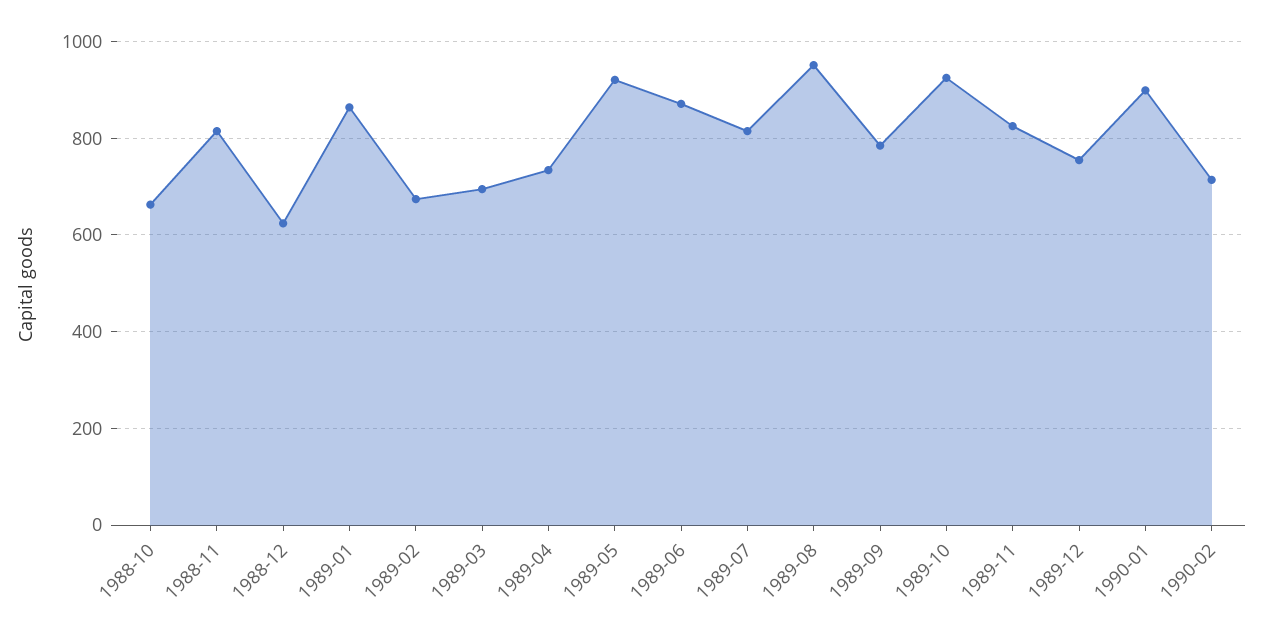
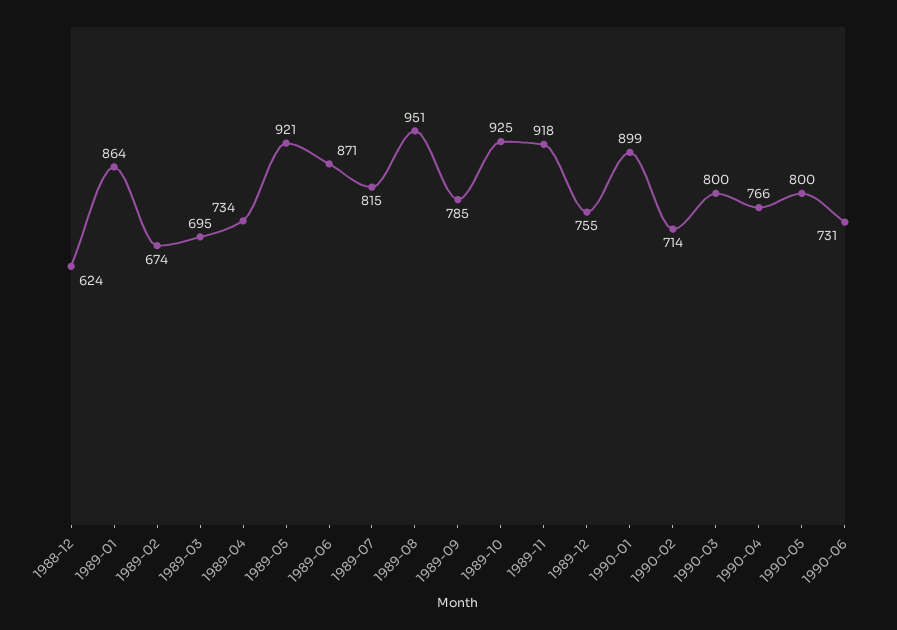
1988-10: 660 -> none
1988-11: 820 -> none
1989-11: 820 -> 918
1990-03: none -> 800
1990-04: none -> 766
1990-05: none -> 800
1990-06: none -> 731

